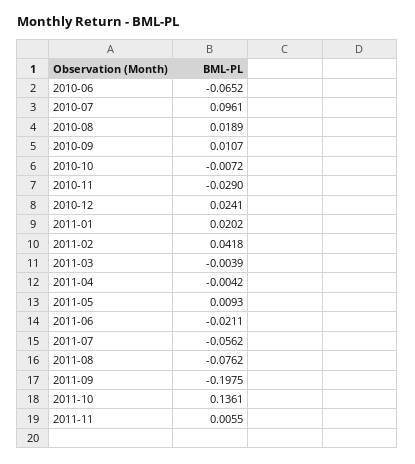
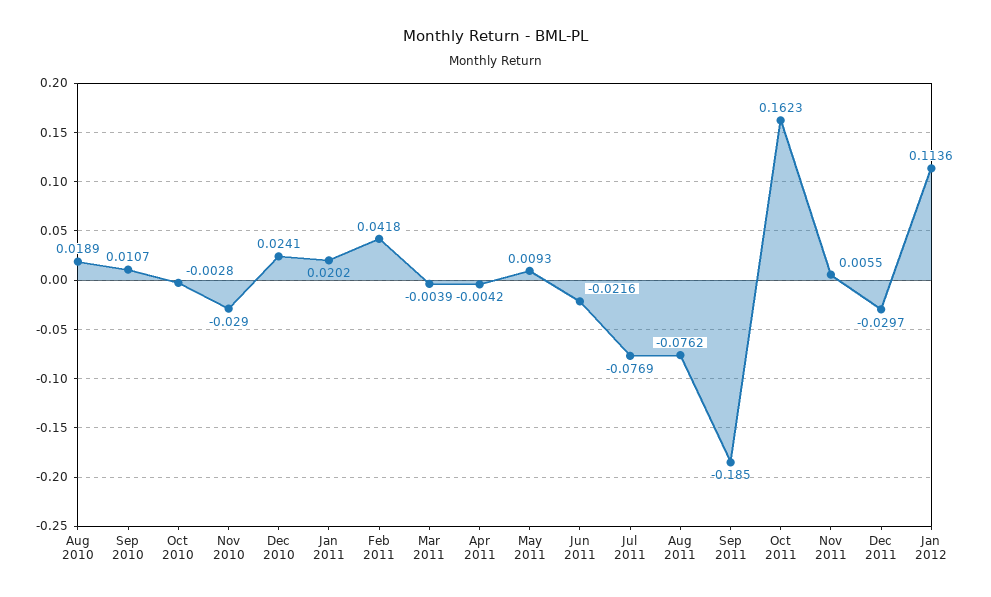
2010-06: -0.0652 -> none
2010-07: 0.0961 -> none
2010-10: -0.0072 -> -0.0028
2011-06: -0.0211 -> -0.0216
2011-07: -0.0562 -> -0.0769
2011-09: -0.1975 -> -0.185
2011-10: 0.1361 -> 0.1623
Dec 2011: none -> -0.0297
Jan 2012: none -> 0.1136

